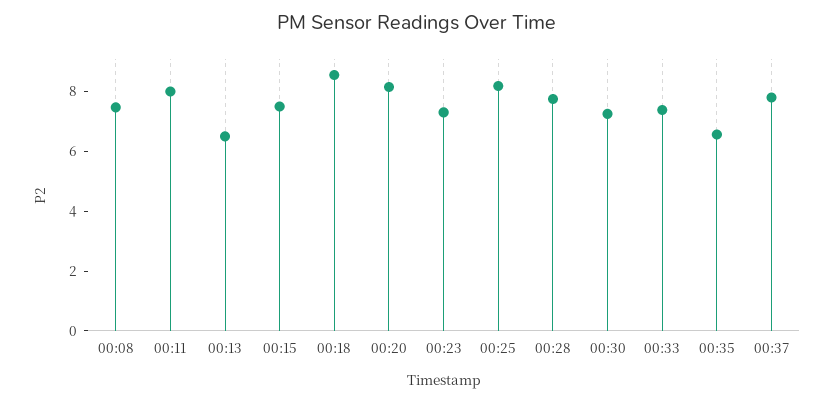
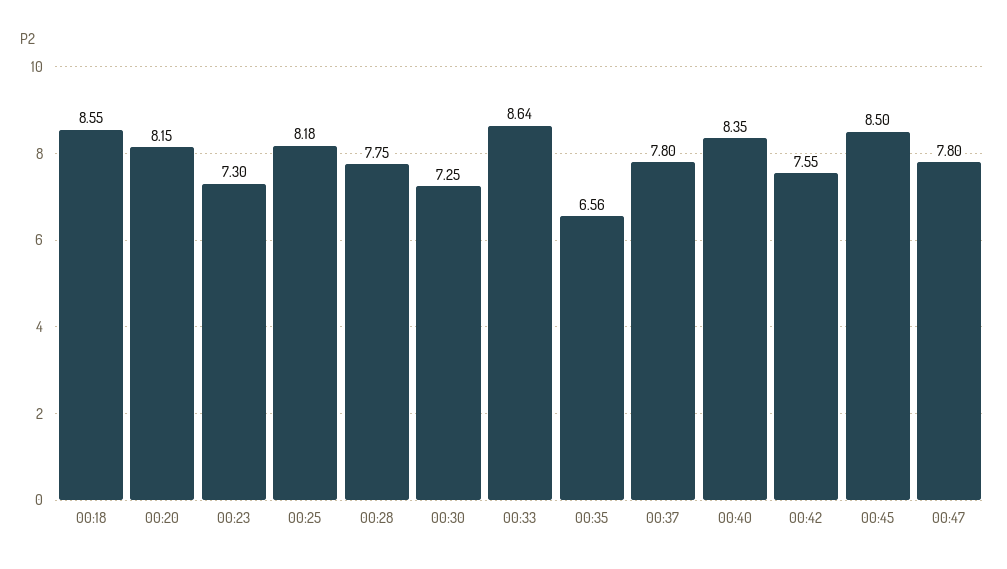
00:08: 7.5 -> none
00:11: 8 -> none
00:13: 6.5 -> none
00:15: 7.5 -> none
00:33: 7.5 -> 8.64
00:40: none -> 8.35
00:42: none -> 7.55
00:45: none -> 8.5
00:47: none -> 7.8

